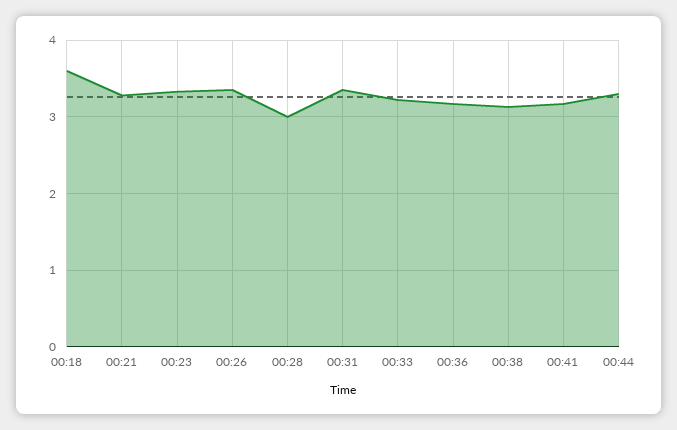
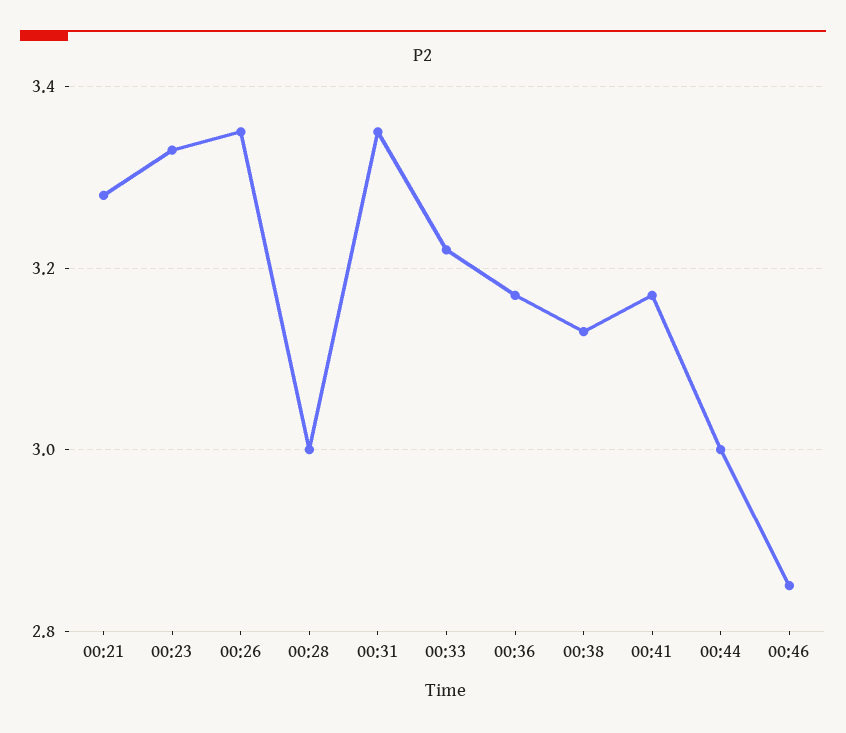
00:18: 3.6 -> none
00:44: 3.3 -> 3
00:46: none -> 2.85

